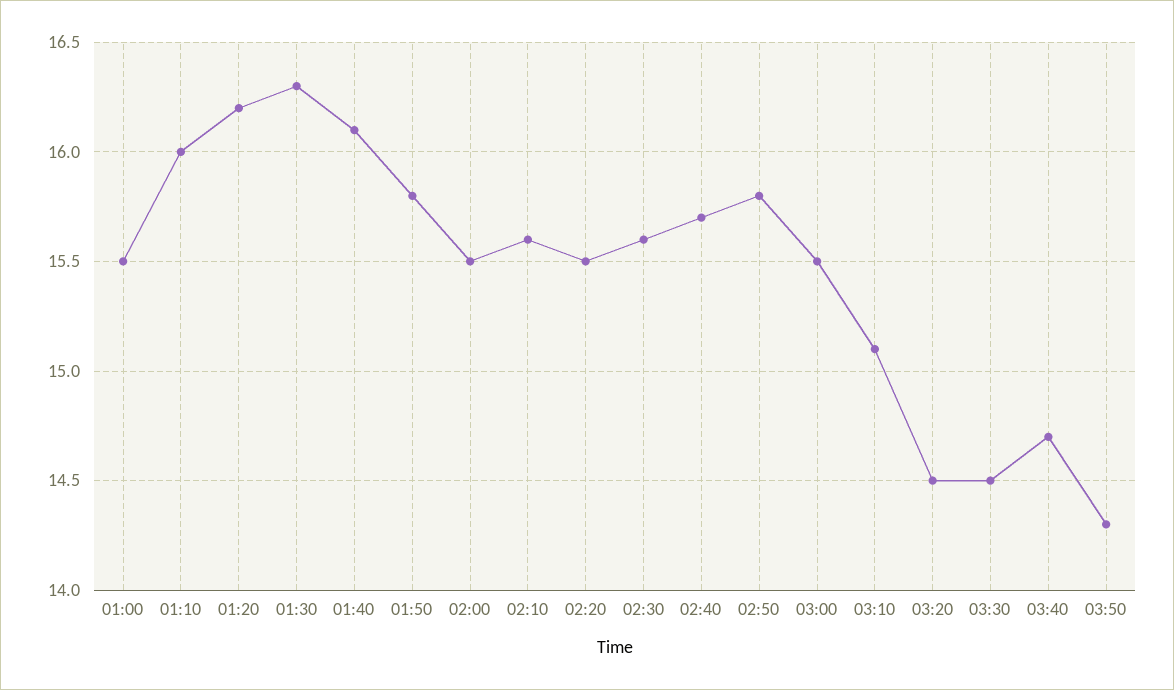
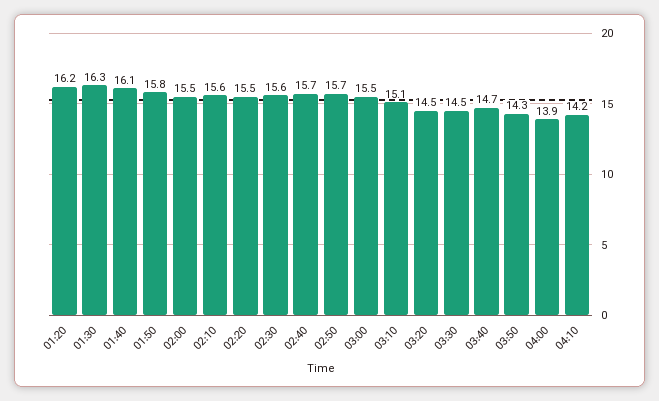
01:00: 15.5 -> none
01:10: 16 -> none
02:50: 15.8 -> 15.7
04:00: none -> 13.9
04:10: none -> 14.2

